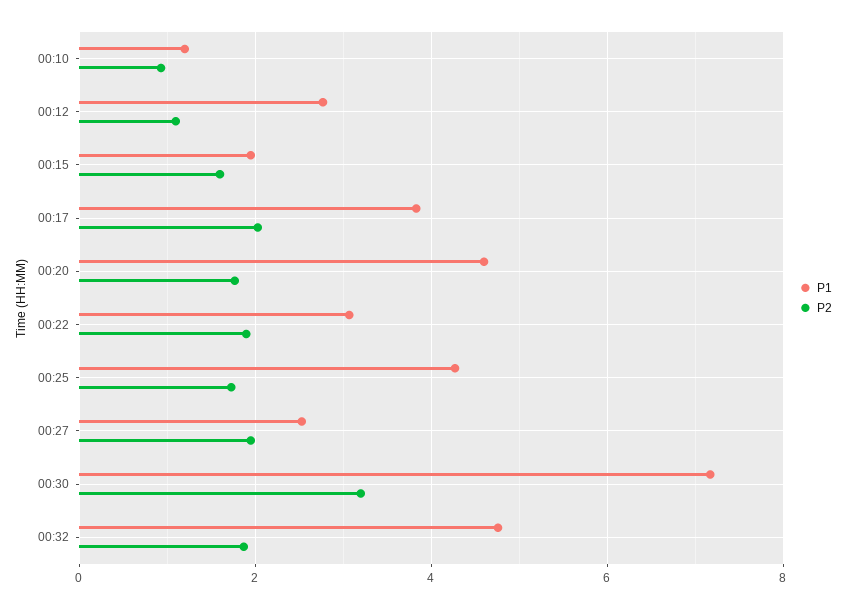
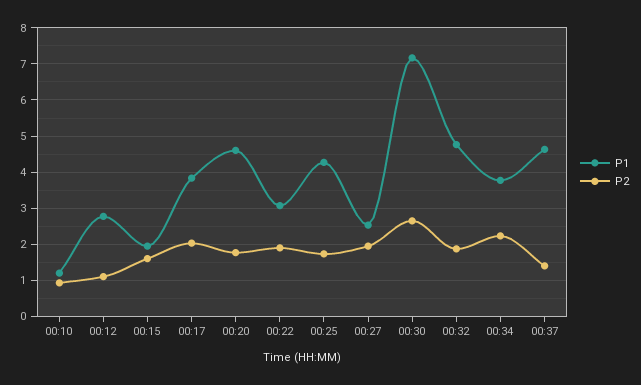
P2, 00:30: 3.2 -> 2.6
P1, 00:34: none -> 3.8
P2, 00:34: none -> 2.2
P1, 00:37: none -> 4.6
P2, 00:37: none -> 1.4

